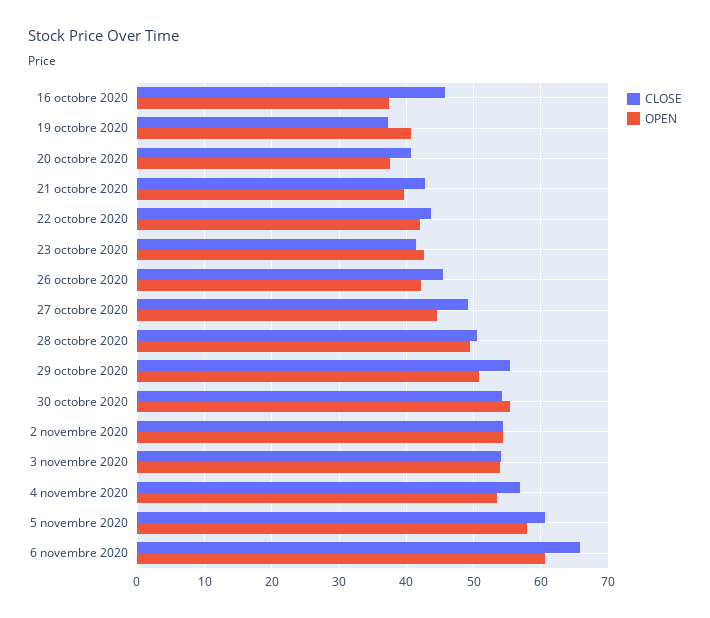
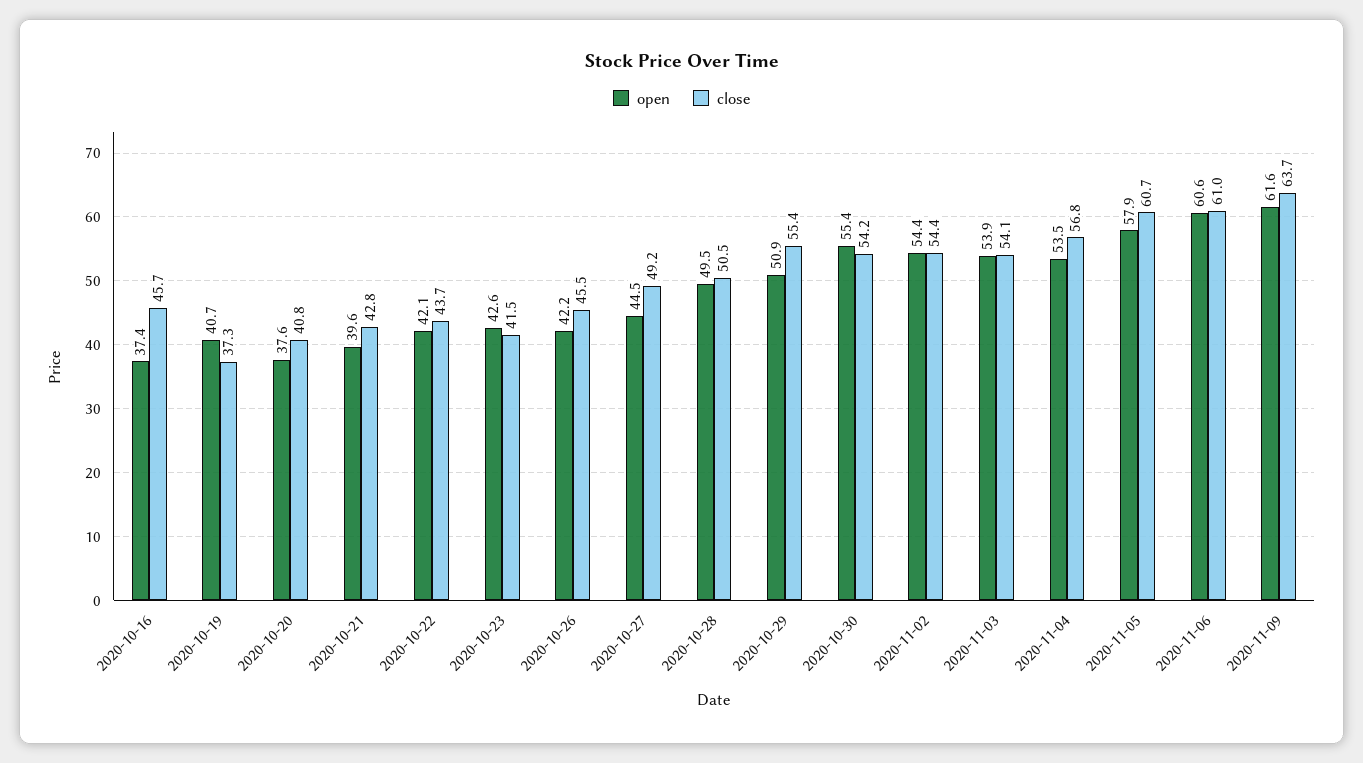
CLOSE, 6 novembre 2020: 66 -> 61
OPEN, 2020-11-09: none -> 61.6
CLOSE, 2020-11-09: none -> 63.7

